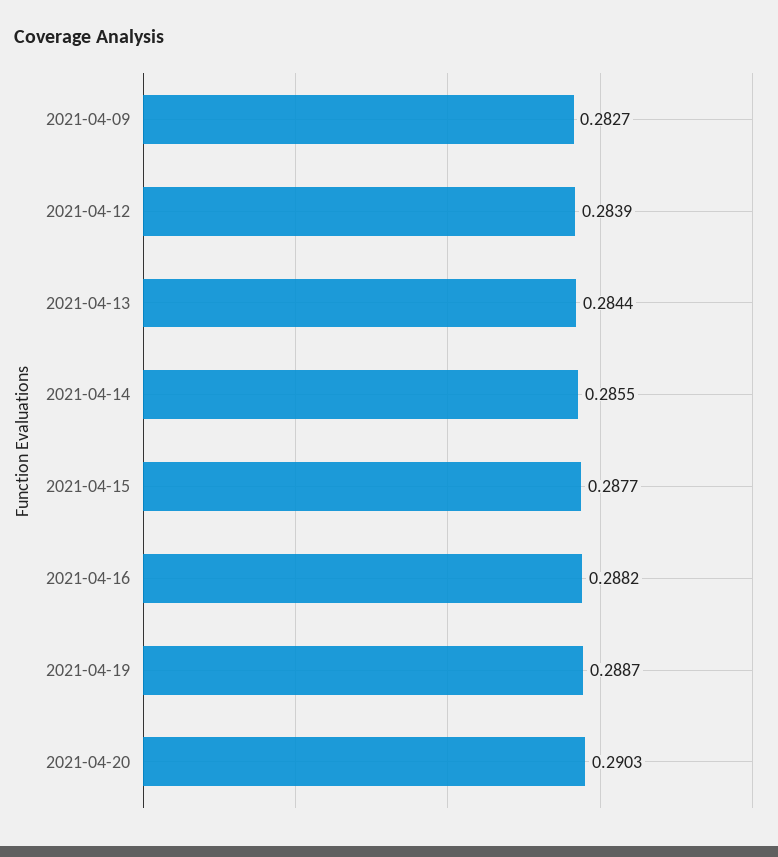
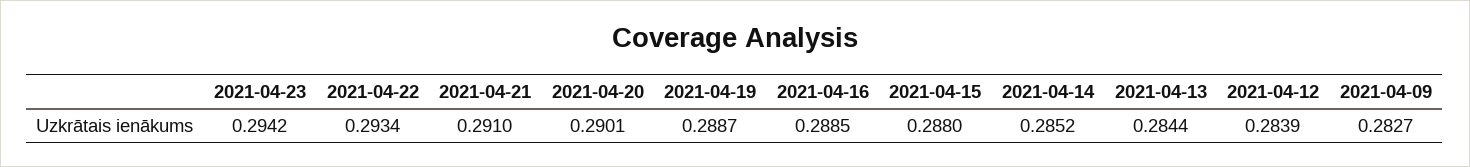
2021-04-14: 0.2855 -> 0.2852
2021-04-15: 0.2877 -> 0.288
2021-04-16: 0.2882 -> 0.2885
2021-04-20: 0.2903 -> 0.2901
2021-04-23: none -> 0.2942
2021-04-22: none -> 0.2934
2021-04-21: none -> 0.291

